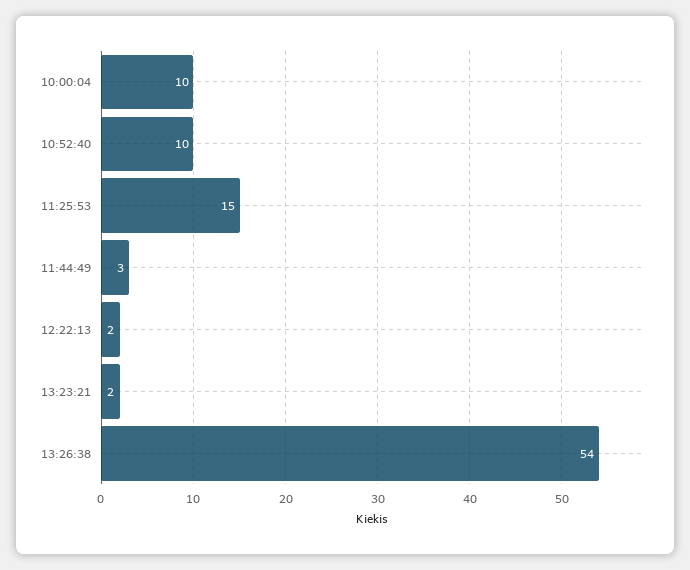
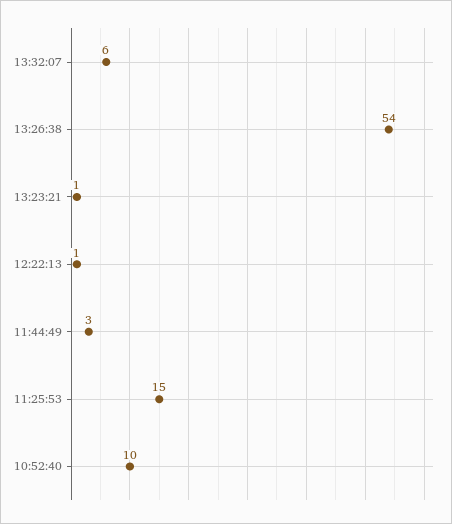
10:00:04: 10 -> none
12:22:13: 2 -> 1
13:23:21: 2 -> 1
13:32:07: none -> 6

